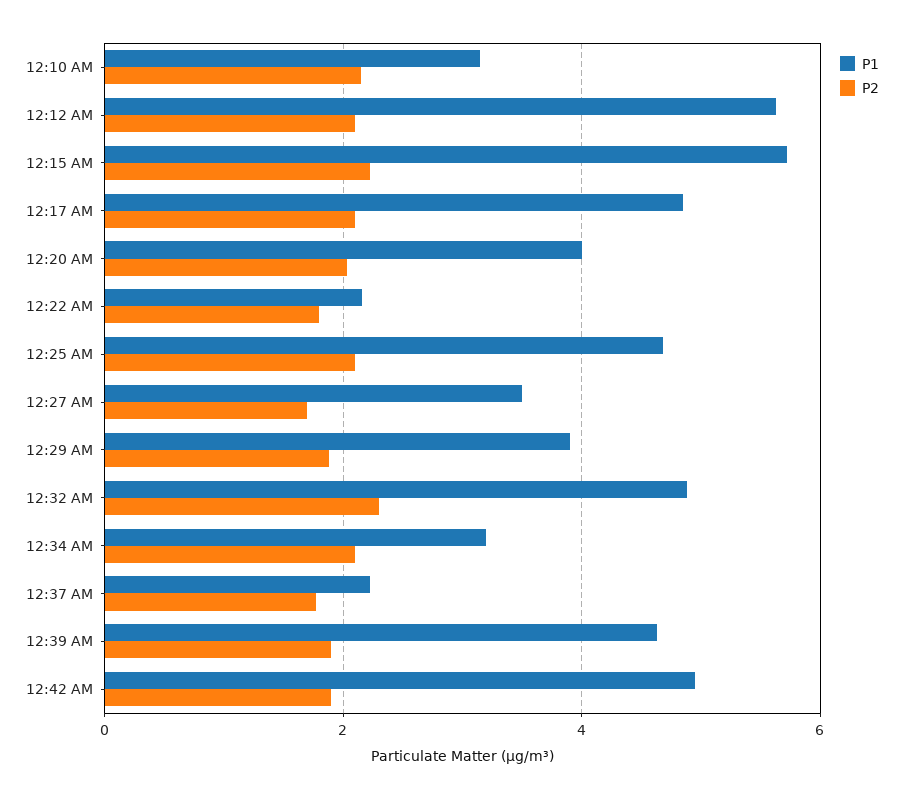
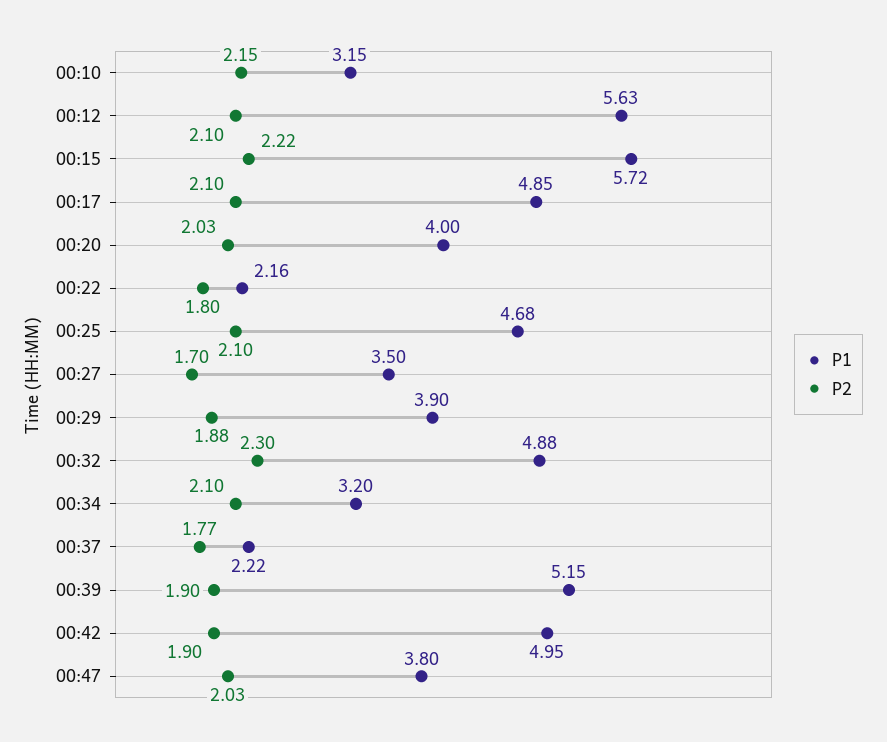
P1, 12:39 AM: 4.6 -> 5.15
P1, 00:47: none -> 3.8
P2, 00:47: none -> 2.03

